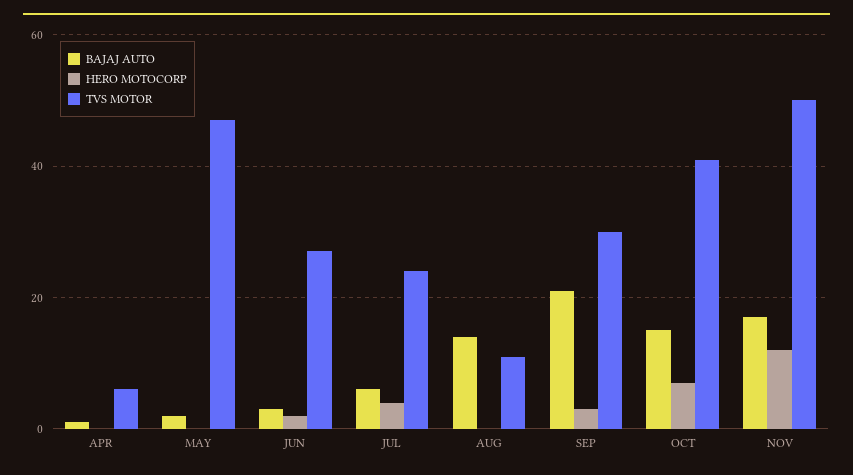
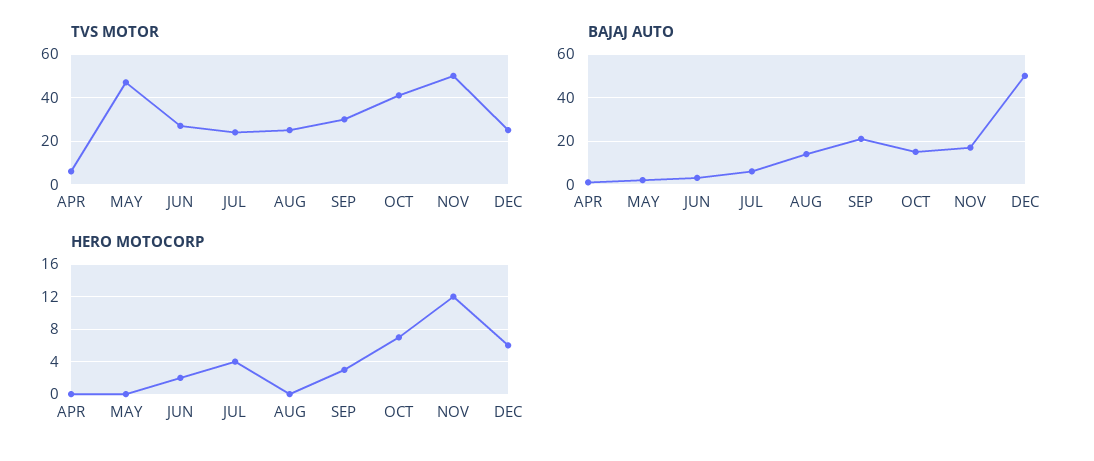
TVS MOTOR, AUG: 10 -> 25
TVS MOTOR, DEC: none -> 25
BAJAJ AUTO, DEC: none -> 50
HERO MOTOCORP, DEC: none -> 6

